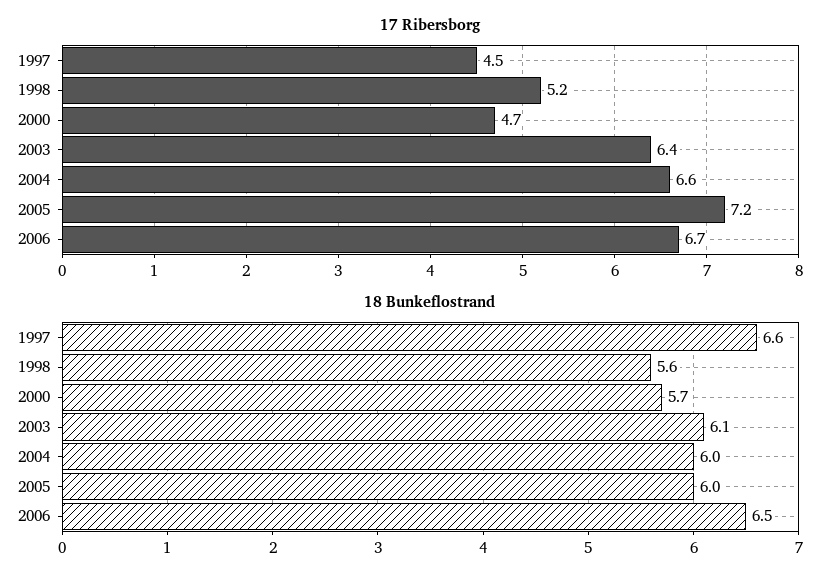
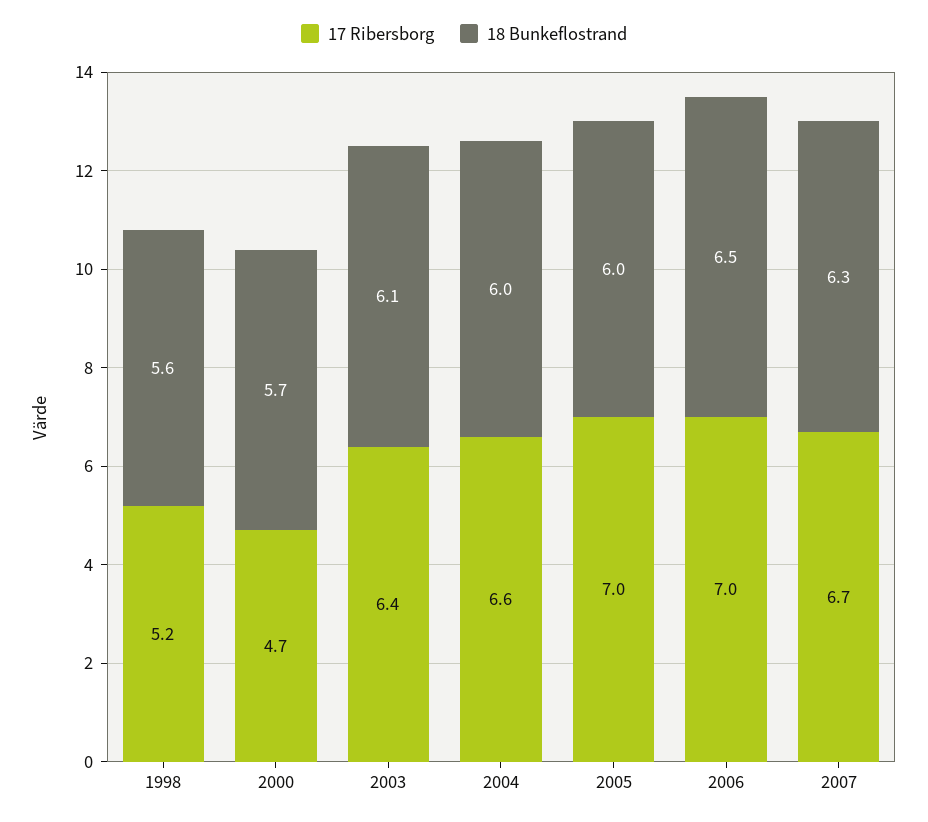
17 Ribersborg, 1997: 4.5 -> none
17 Ribersborg, 2005: 7.2 -> 7
17 Ribersborg, 2006: 6.7 -> 7
18 Bunkeflostrand, 1997: 6.6 -> none
17 Ribersborg, 2007: none -> 6.7
18 Bunkeflostrand, 2007: none -> 6.3

